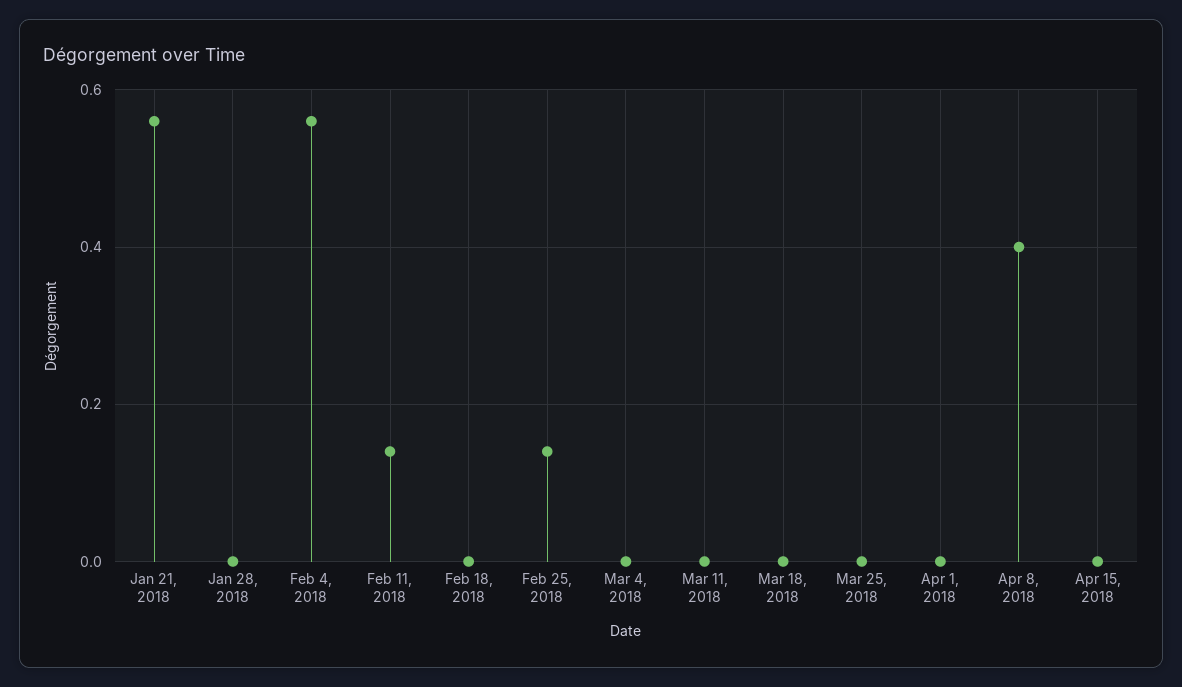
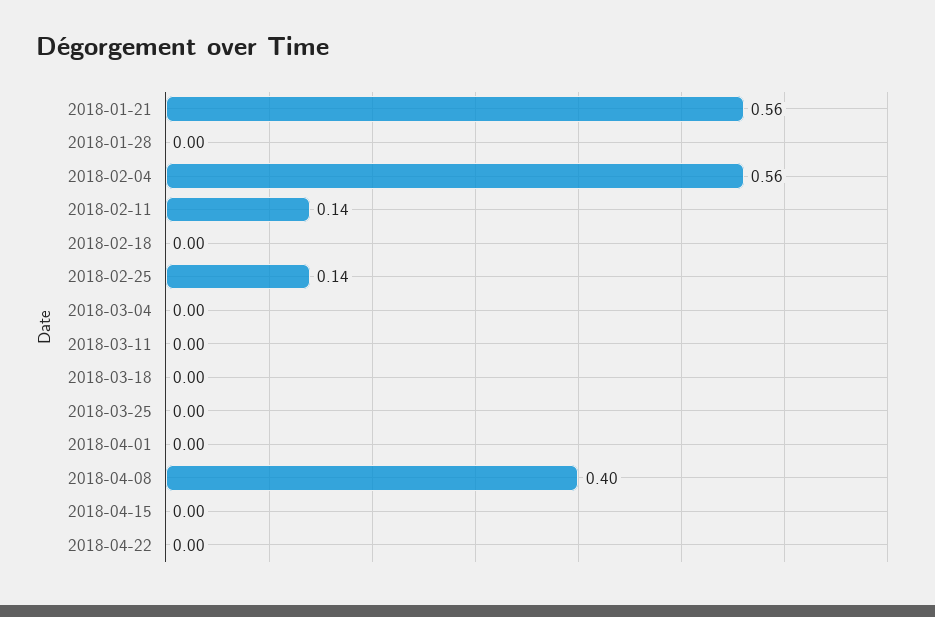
2018-04-22: none -> 0

